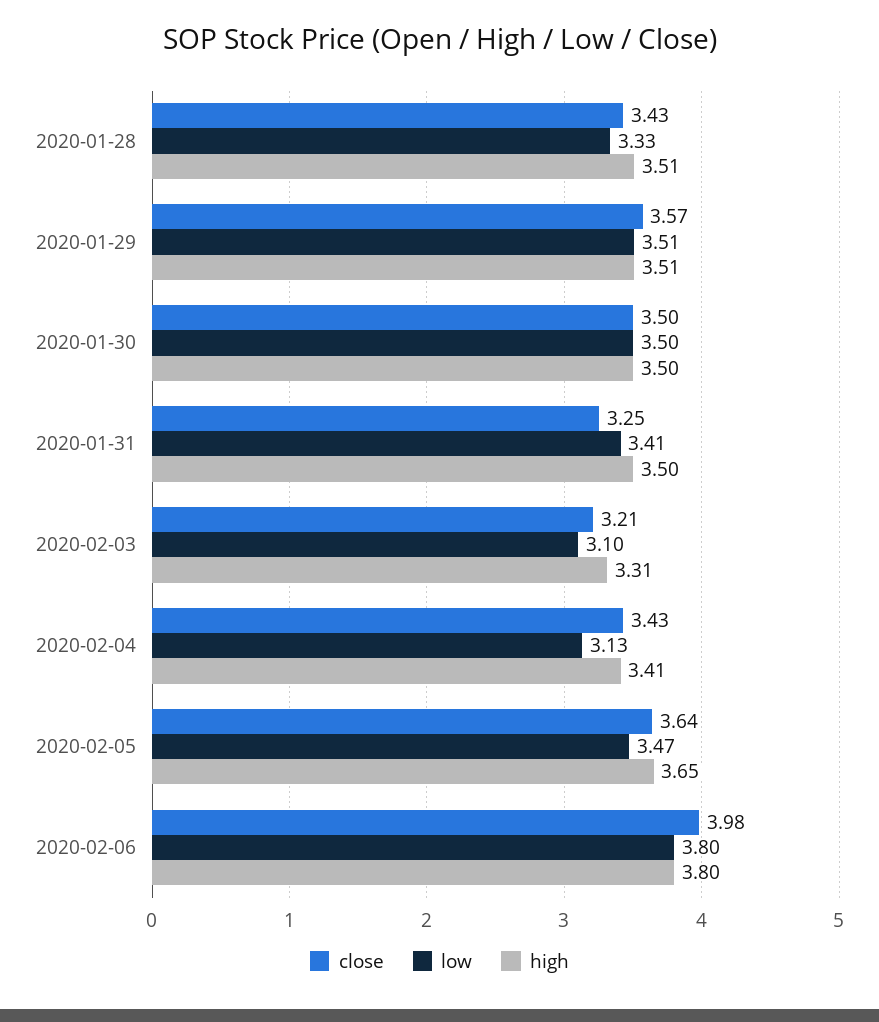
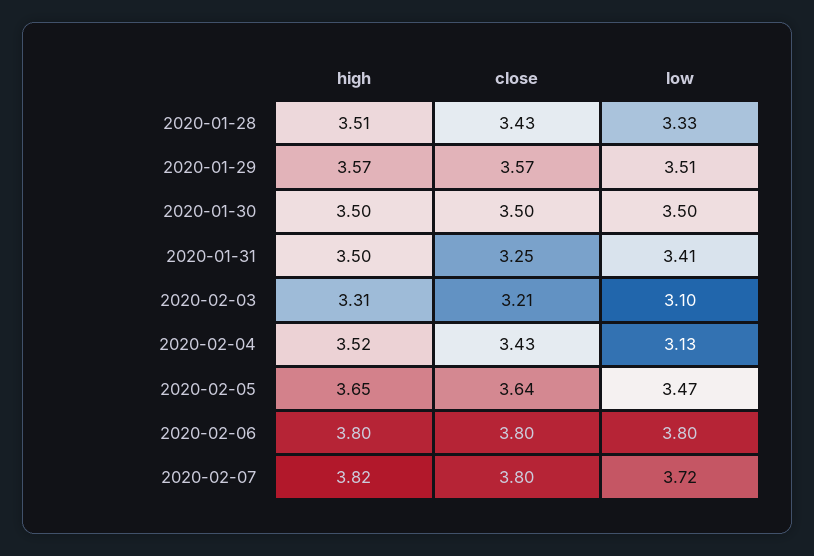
high, 2020-01-29: 3.51 -> 3.57
high, 2020-02-04: 3.41 -> 3.52
close, 2020-02-06: 3.98 -> 3.8
high, 2020-02-07: none -> 3.82
close, 2020-02-07: none -> 3.8
low, 2020-02-07: none -> 3.72

